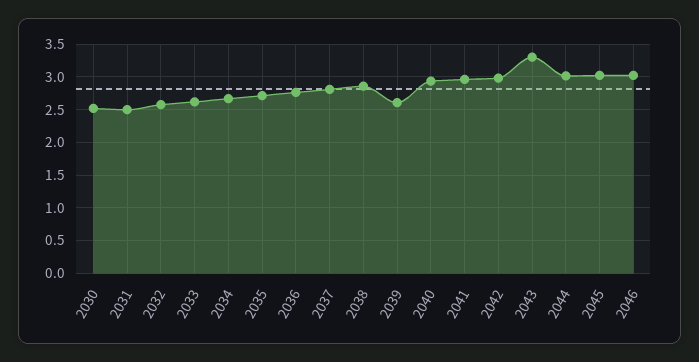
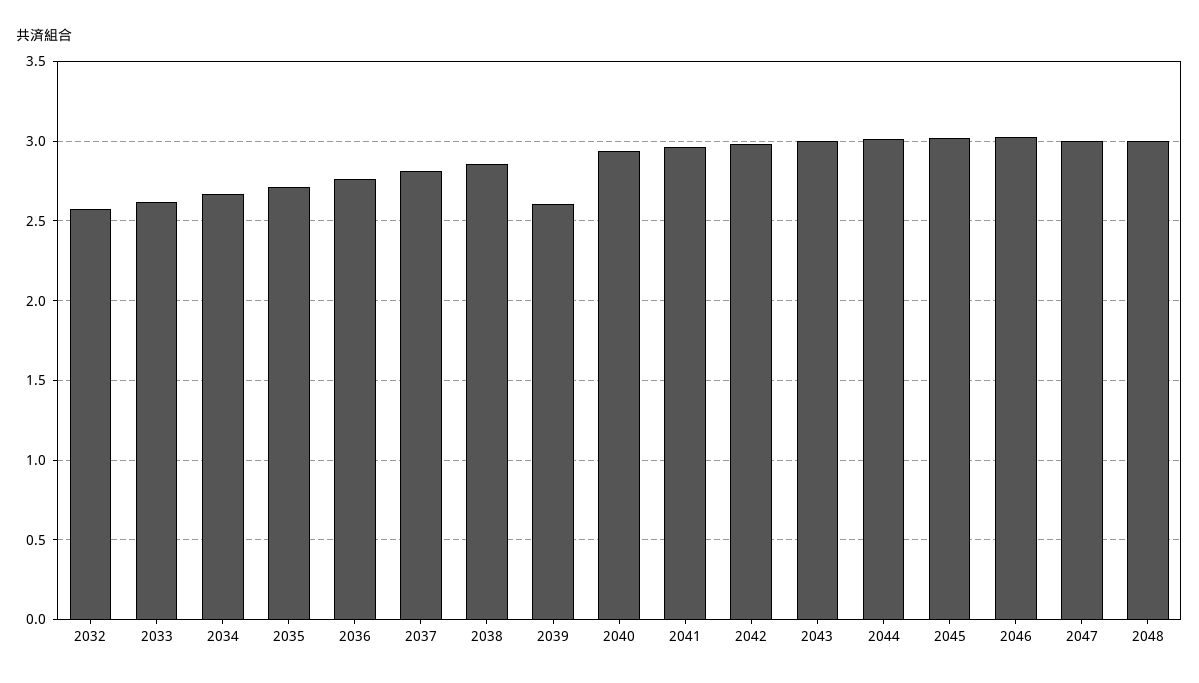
2030: 2.5 -> none
2031: 2.5 -> none
2043: 3.3 -> 3
2047: none -> 3
2048: none -> 3

